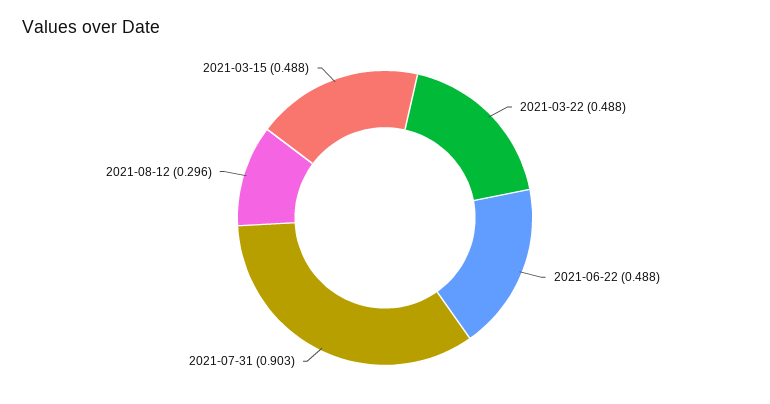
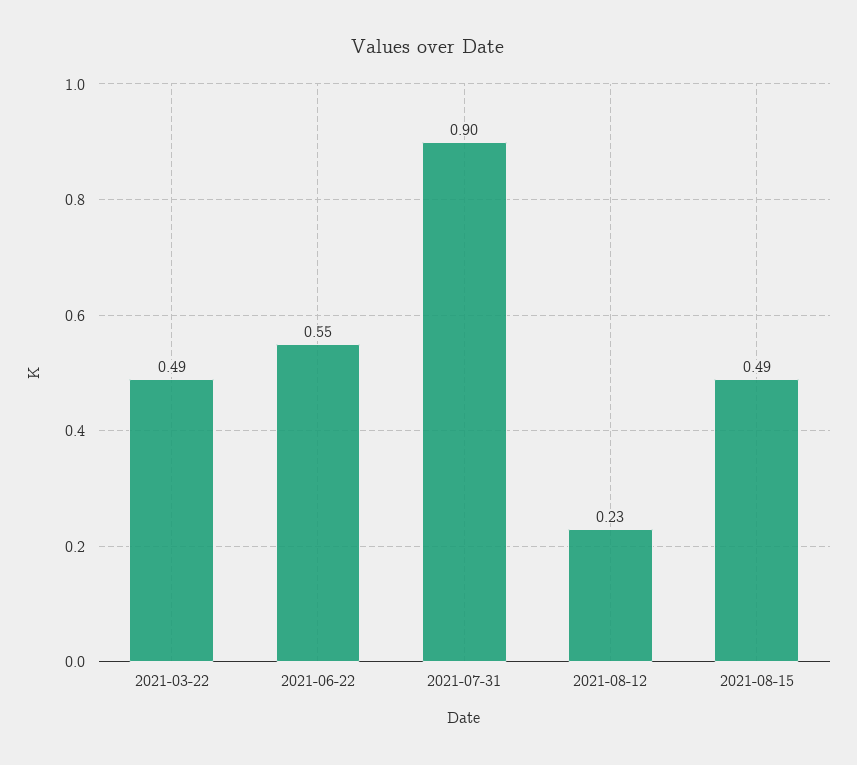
2021-06-22: 0.488 -> 0.55
2021-08-12: 0.296 -> 0.23
2021-03-15: 0.488 -> none
2021-08-15: none -> 0.49

